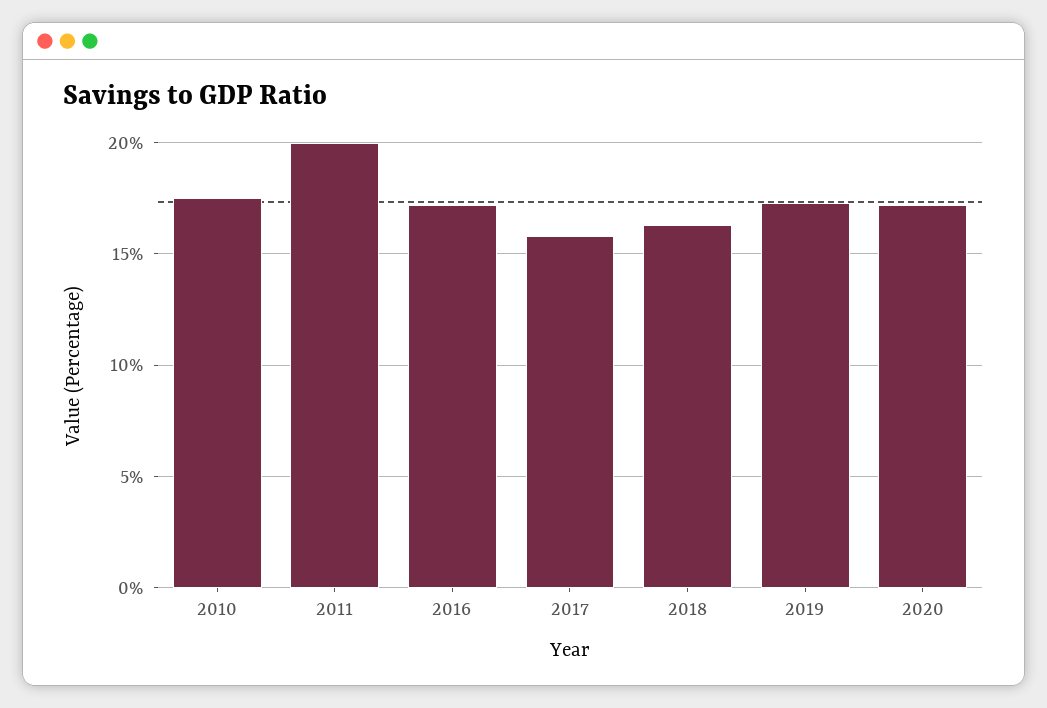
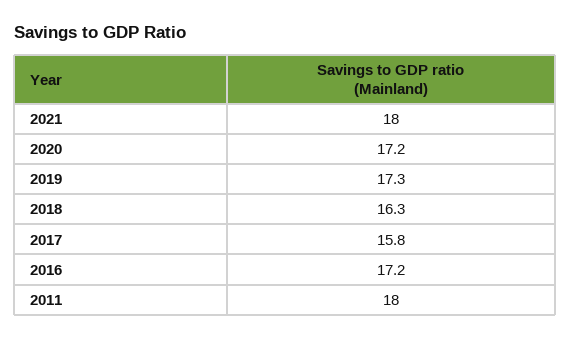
2010: 17.5 -> none
2011: 20 -> 18
2021: none -> 18

